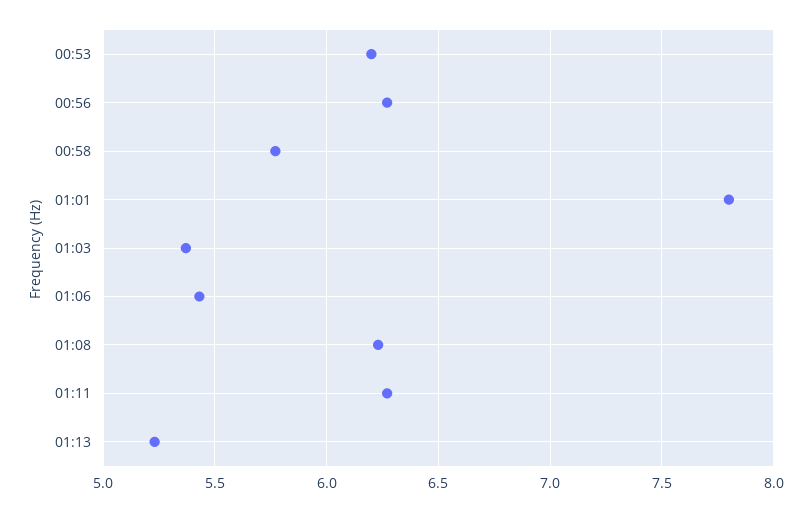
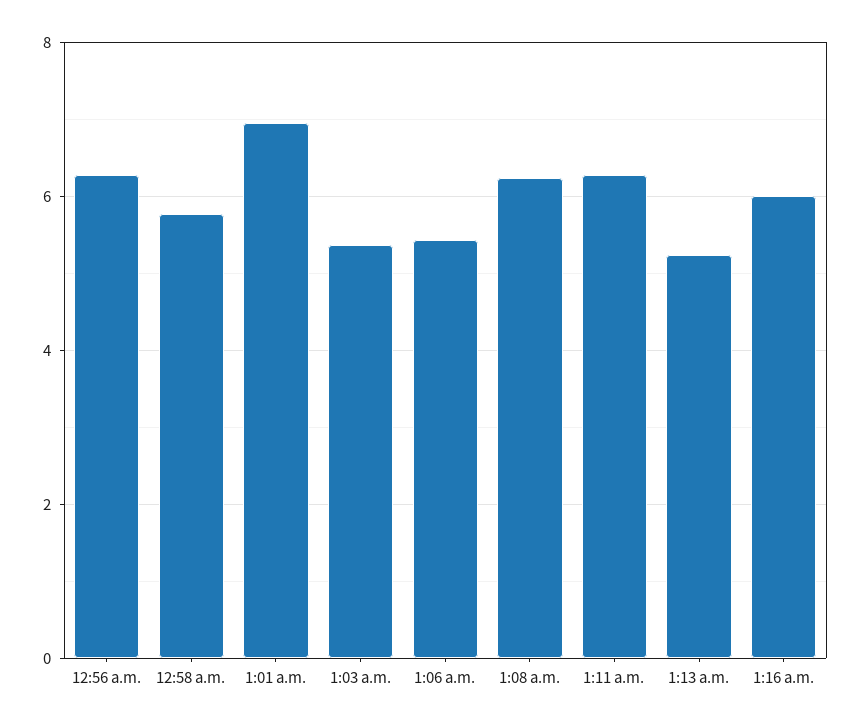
00:53: 6.2 -> none
01:01: 7.8 -> 7
1:16 a.m.: none -> 6

